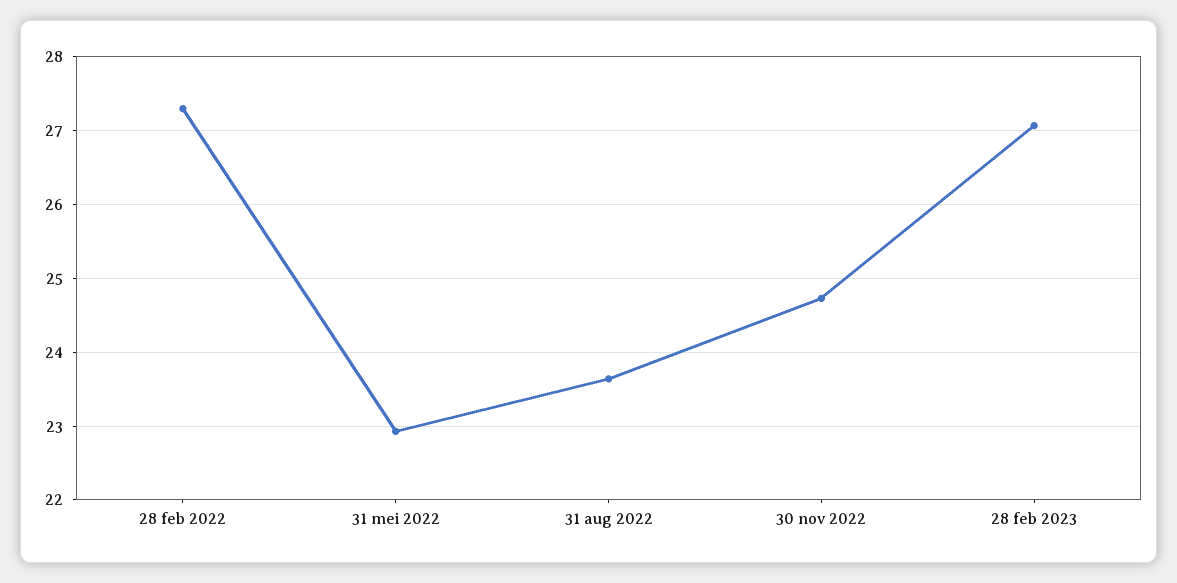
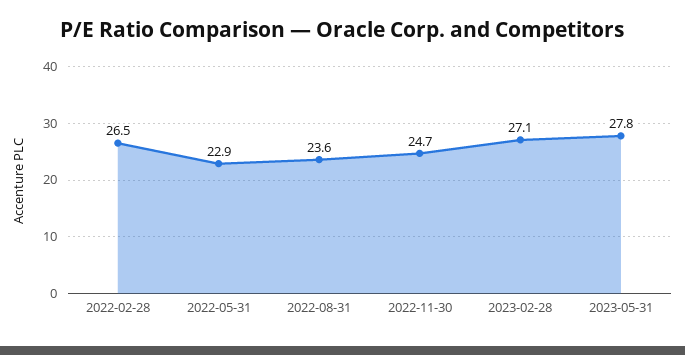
28 feb 2022: 27.3 -> 26.5
2023-05-31: none -> 27.8

